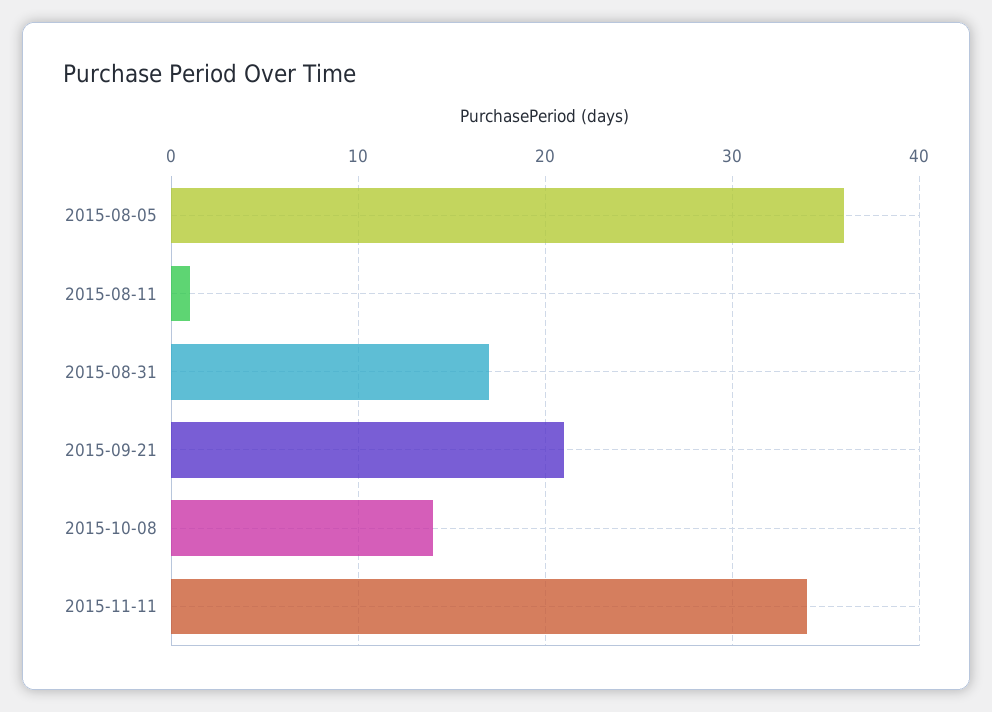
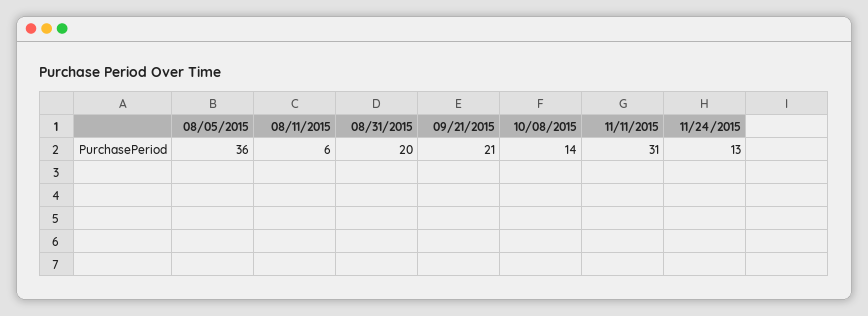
2015-08-11: 1 -> 6
2015-08-31: 17 -> 20
2015-11-11: 34 -> 31
11/24/2015: none -> 13

